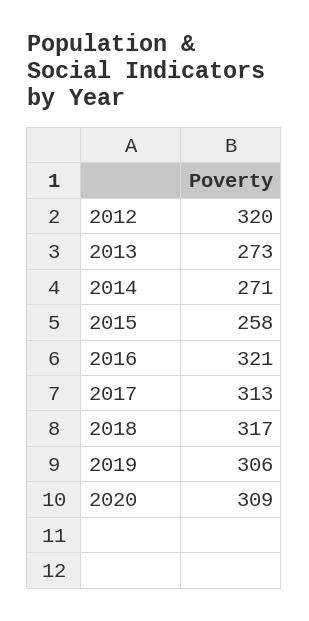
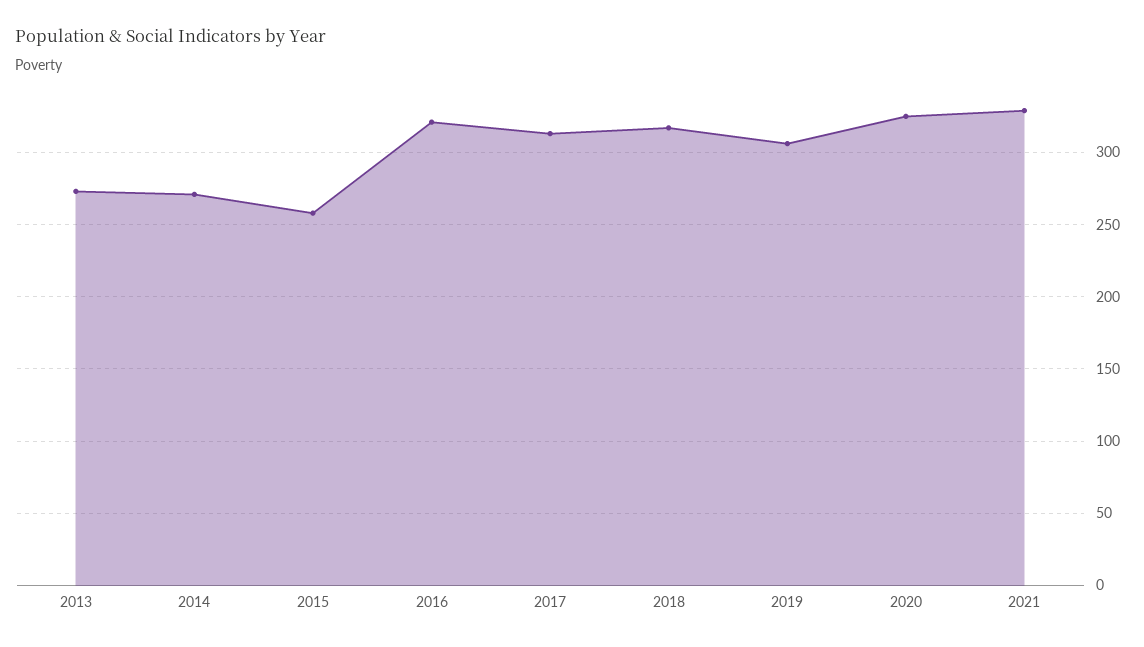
2012: 320 -> none
2020: 309 -> 325
2021: none -> 330

